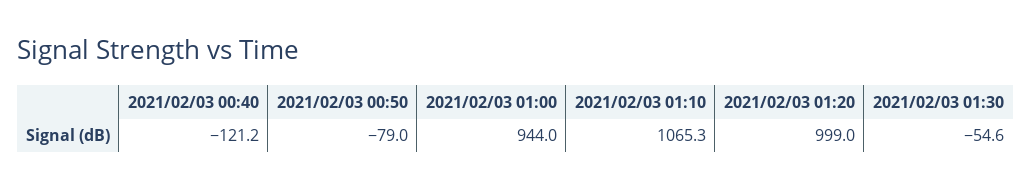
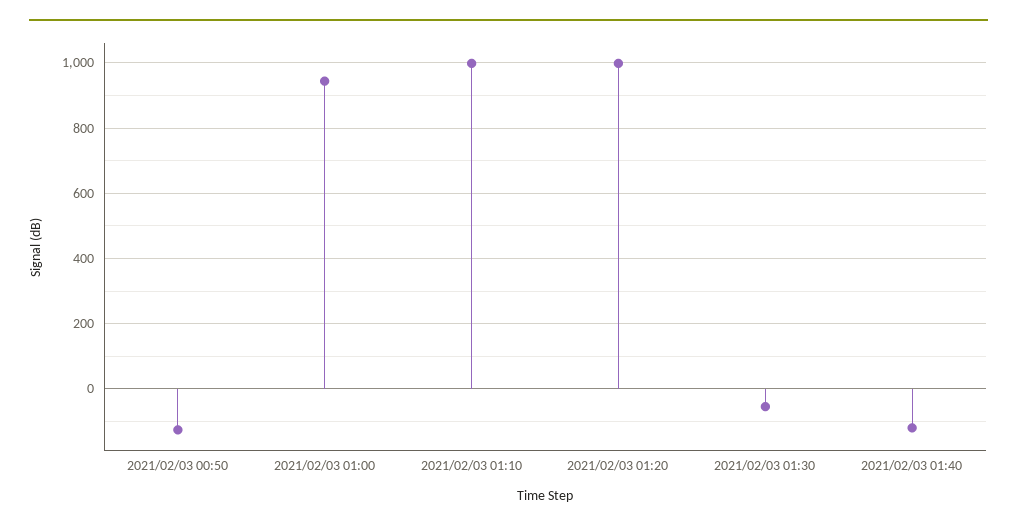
2021/02/03 00:40: -121.2 -> none
2021/02/03 00:50: -79 -> -120
2021/02/03 01:10: 1065.3 -> 1000
2021/02/03 01:40: none -> -120

